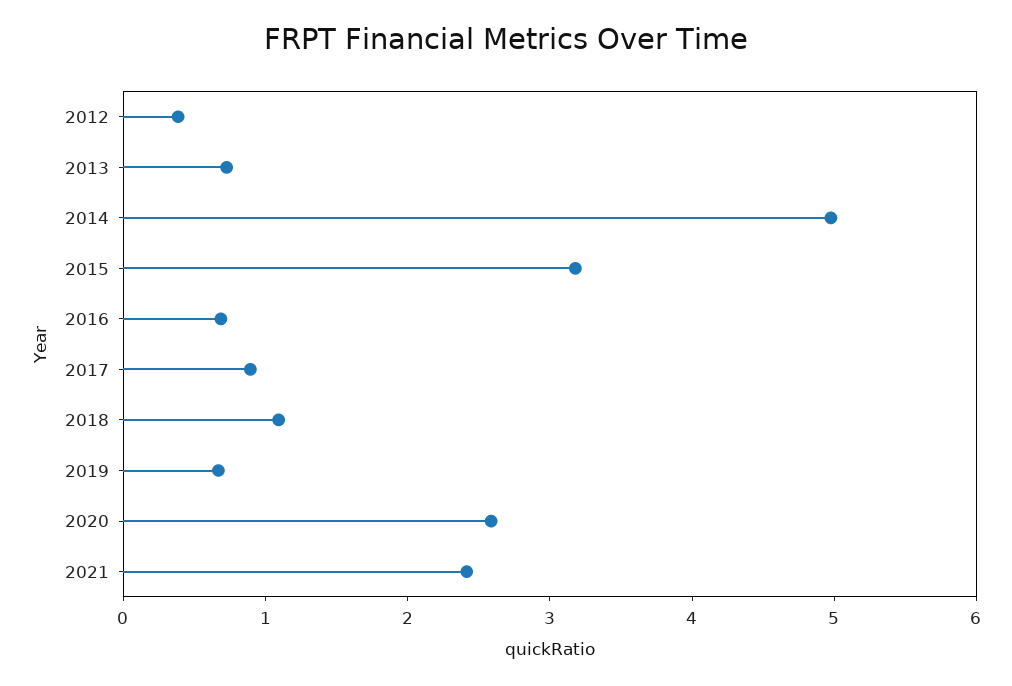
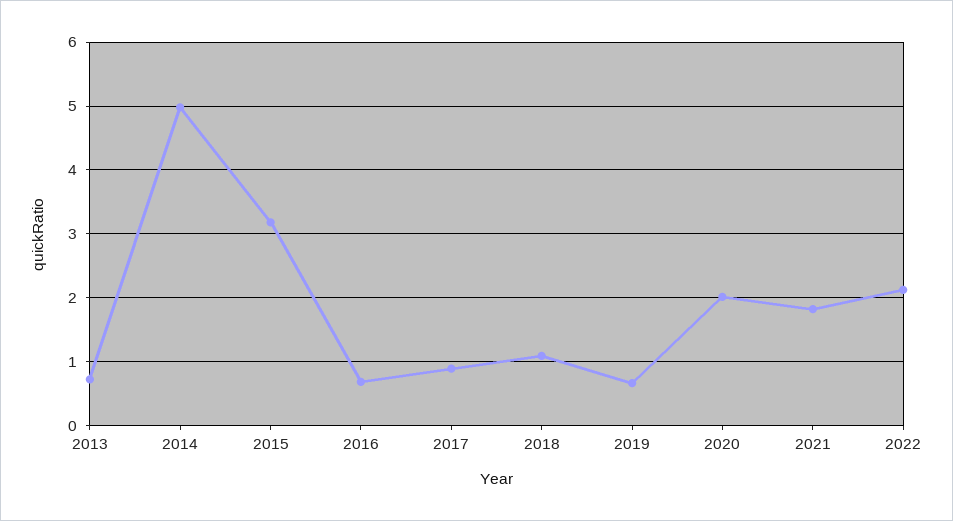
2012: 0.4 -> none
2020: 2.6 -> 2
2021: 2.4 -> 1.8
2022: none -> 2.1

